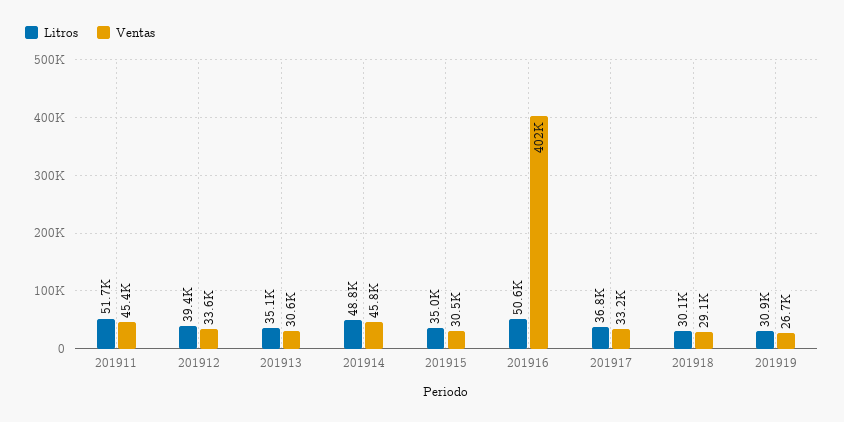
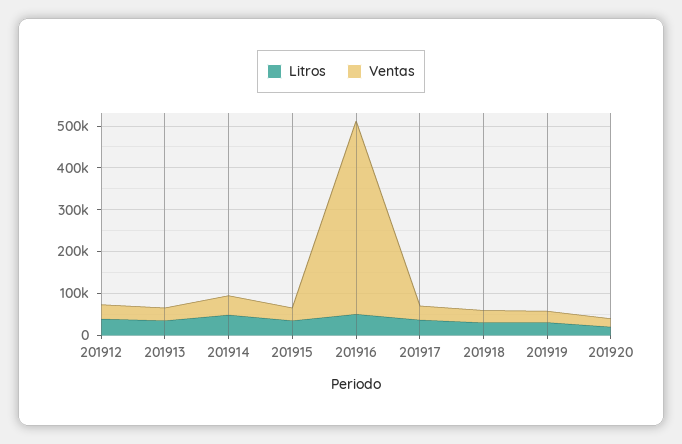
Litros, 201911: 51700 -> none
Ventas, 201911: 45400 -> none
Ventas, 201916: 402000 -> 460000
Litros, 201920: none -> 20000
Ventas, 201920: none -> 20000

